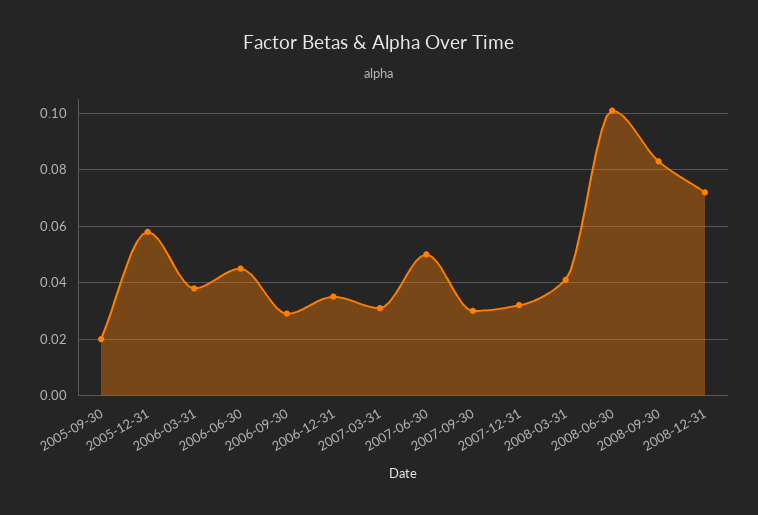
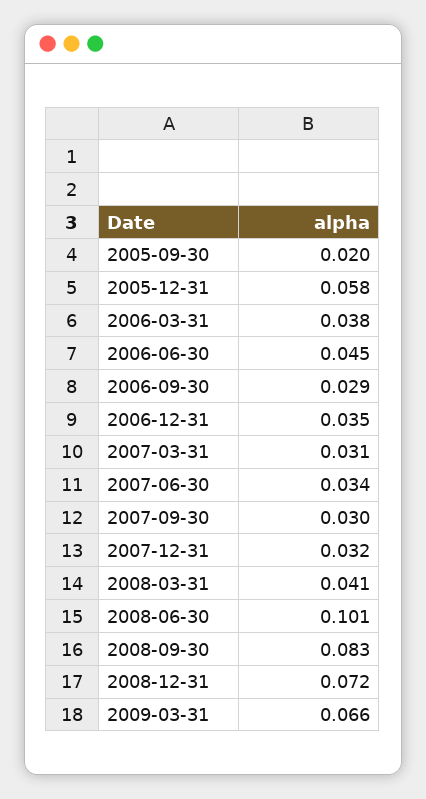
2007-06-30: 0.05 -> 0.034
2009-03-31: none -> 0.066

